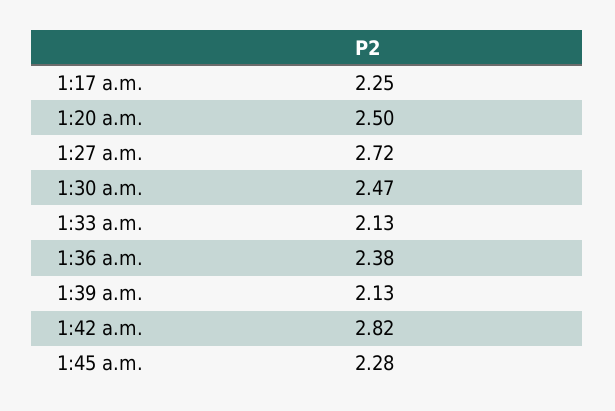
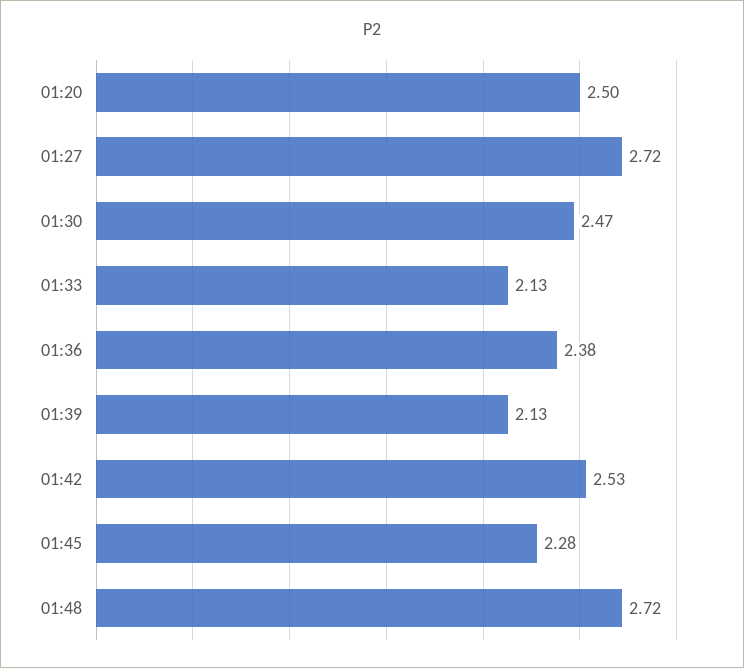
1:17 a.m.: 2.25 -> none
1:42 a.m.: 2.82 -> 2.53
01:48: none -> 2.72

